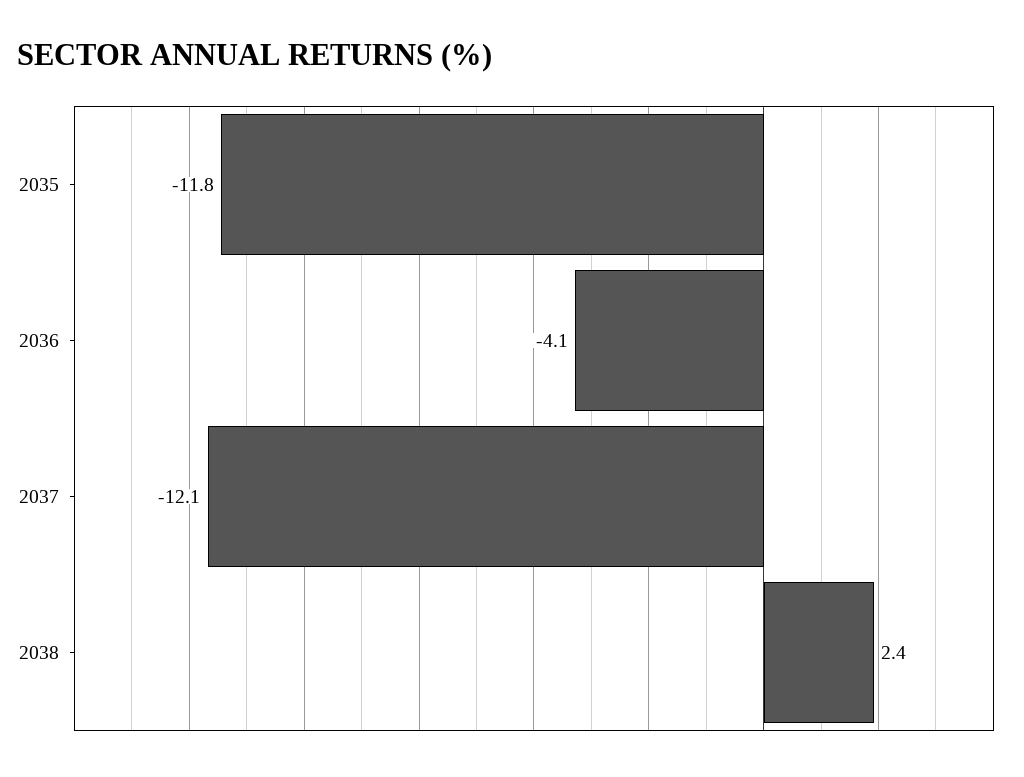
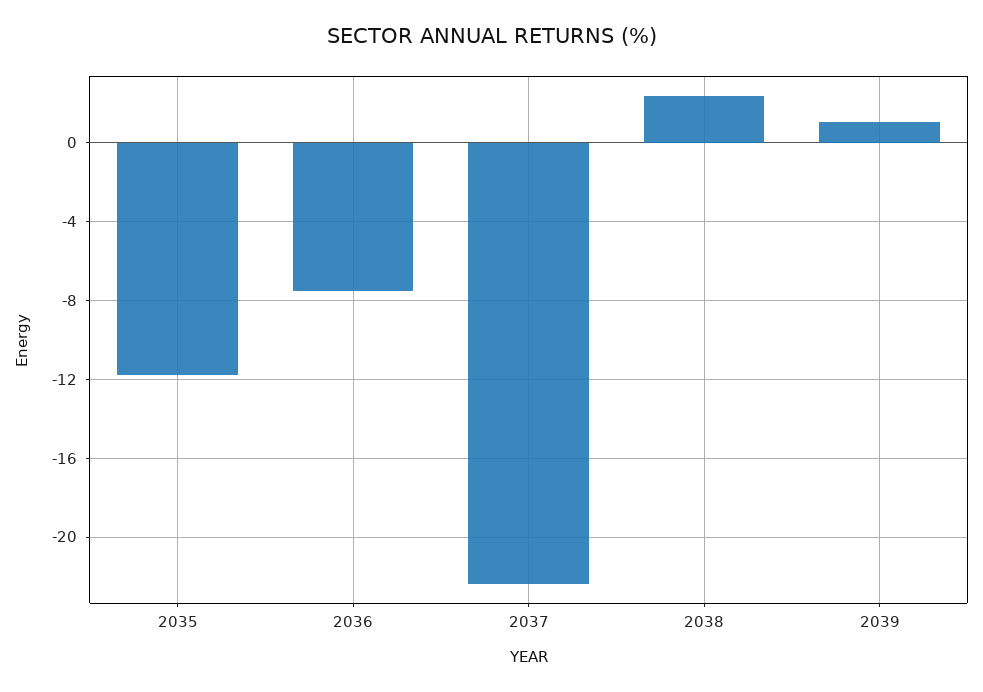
2036: -4.1 -> -7.5
2037: -12.1 -> -22.5
2039: none -> 1

